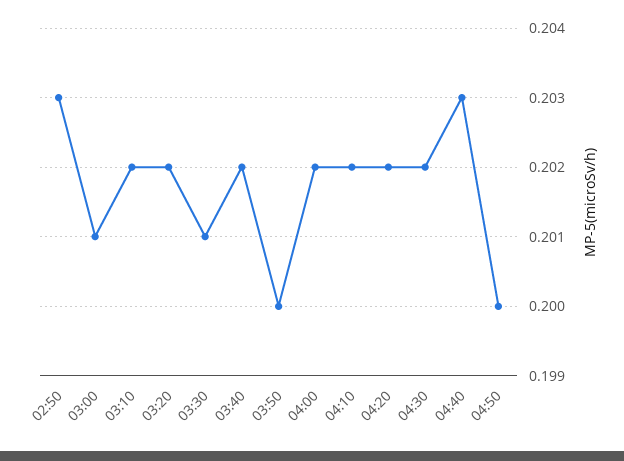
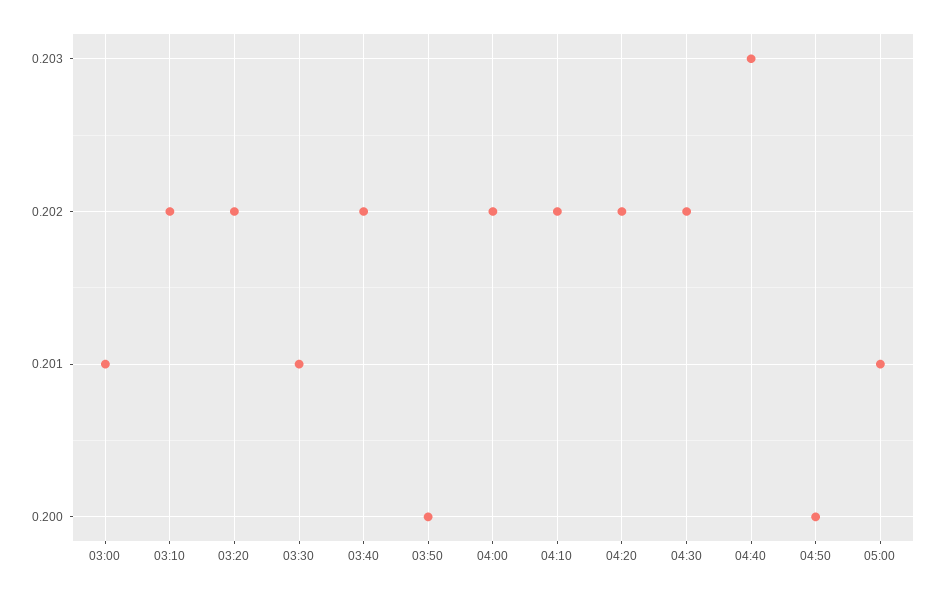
02:50: 0.203 -> none
05:00: none -> 0.201

